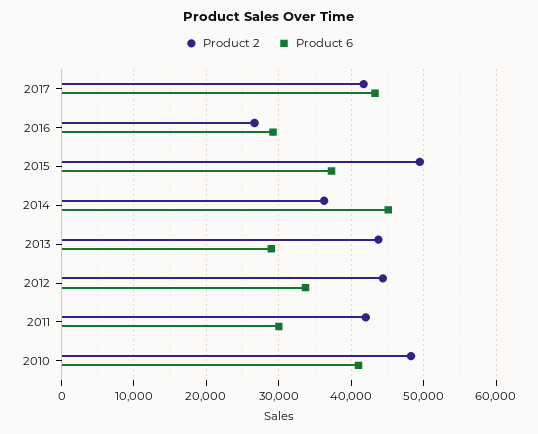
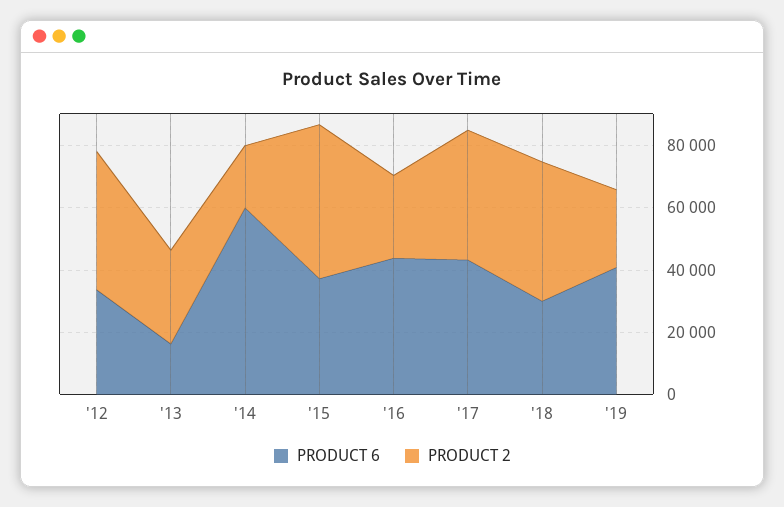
Product 6, 2016: 29000 -> 45000
Product 2, 2014: 36000 -> 20000
Product 6, 2014: 45000 -> 60000
Product 2, 2013: 44000 -> 30000
Product 6, 2013: 29000 -> 15000
Product 2, 2011: 42000 -> none
Product 6, 2011: 30000 -> none
Product 2, 2010: 48000 -> none
Product 6, 2010: 41000 -> none
Product 6, '18: none -> 30000
Product 2, '18: none -> 45000
Product 6, '19: none -> 40000
Product 2, '19: none -> 25000

